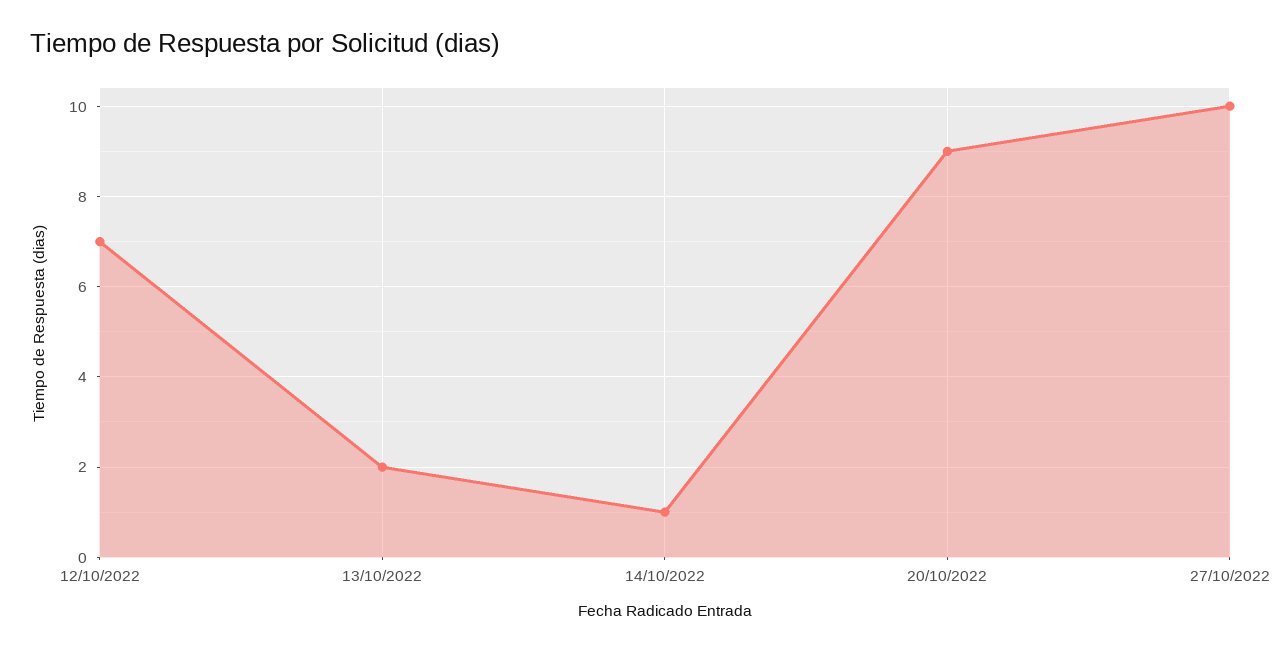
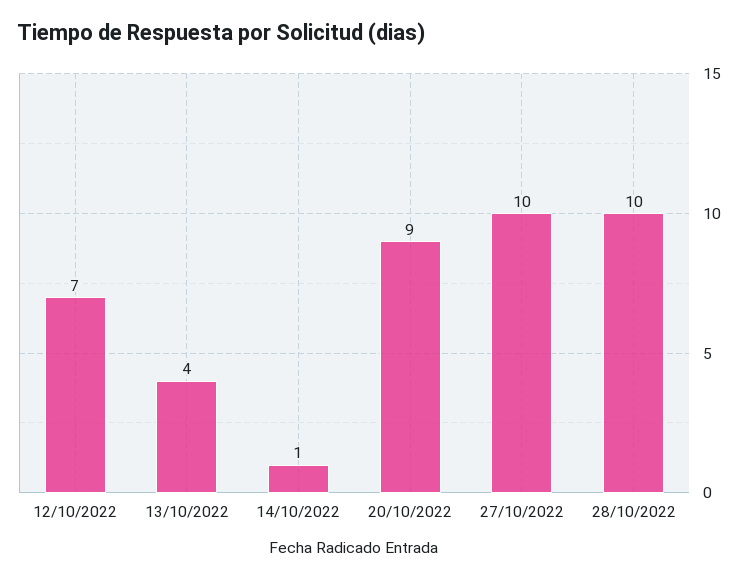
13/10/2022: 2 -> 4
28/10/2022: none -> 10

